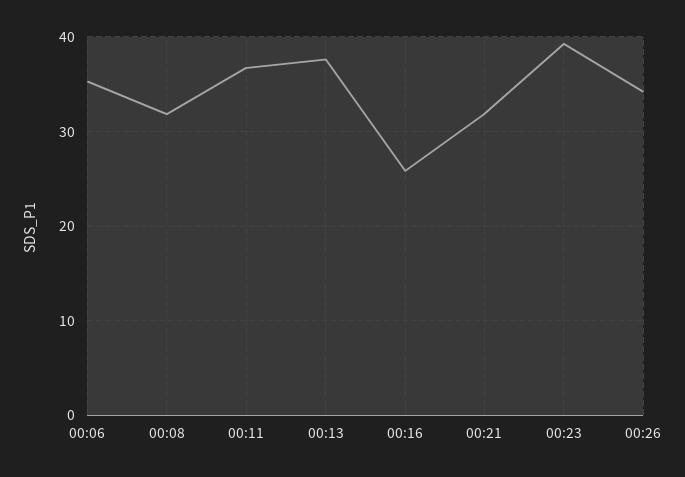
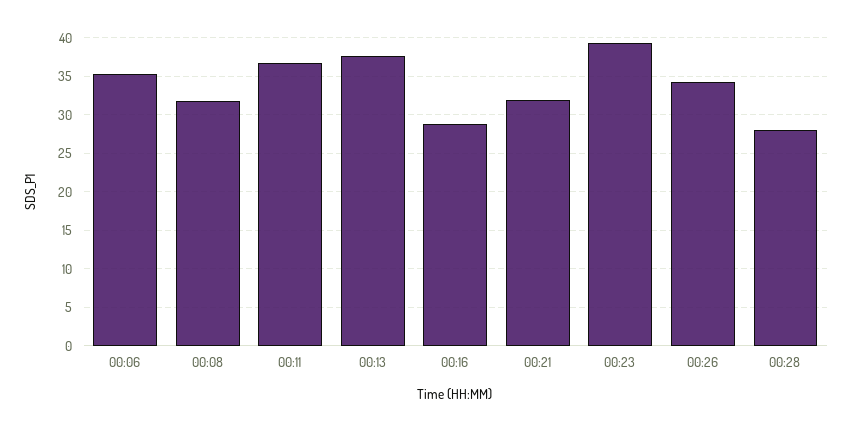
00:16: 26 -> 29
00:28: none -> 28

